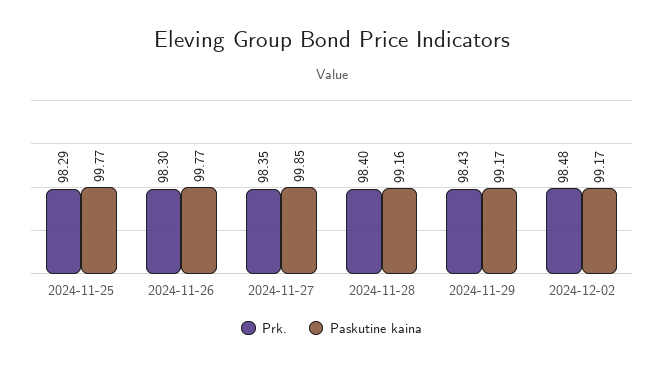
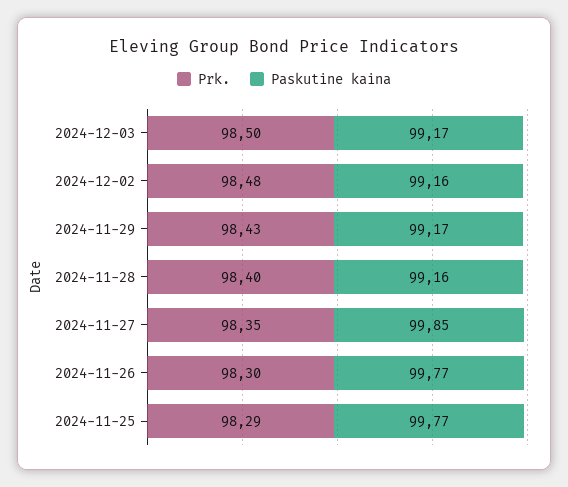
Paskutine kaina, 2024-12-02: 99.17 -> 99.16
Prk., 2024-12-03: none -> 98.5
Paskutine kaina, 2024-12-03: none -> 99.17

